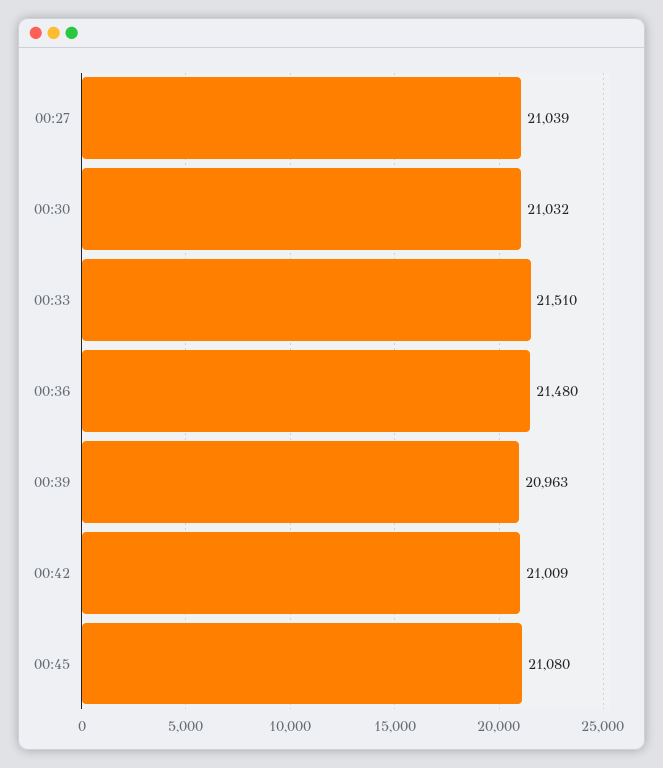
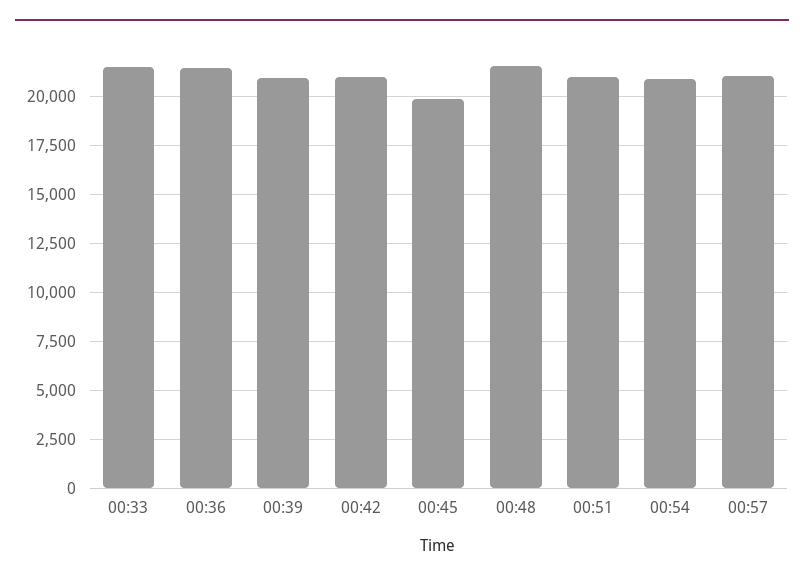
00:27: 21039 -> none
00:30: 21032 -> none
00:45: 21080 -> 20000
00:48: none -> 21500
00:51: none -> 21000
00:54: none -> 21000
00:57: none -> 21000

